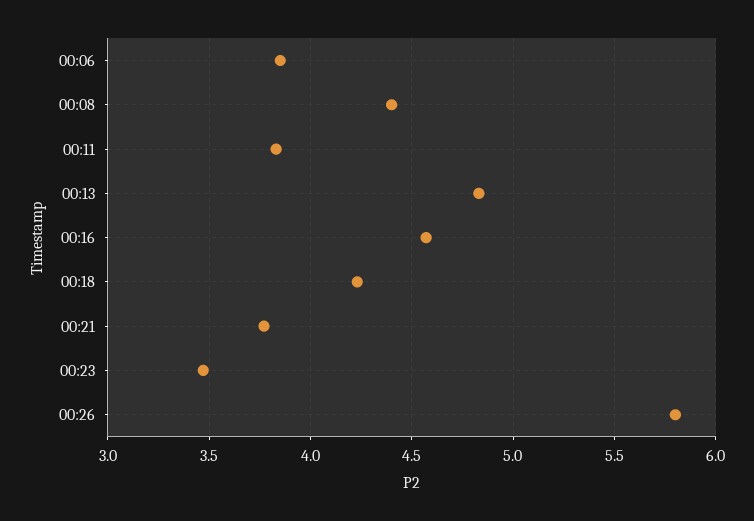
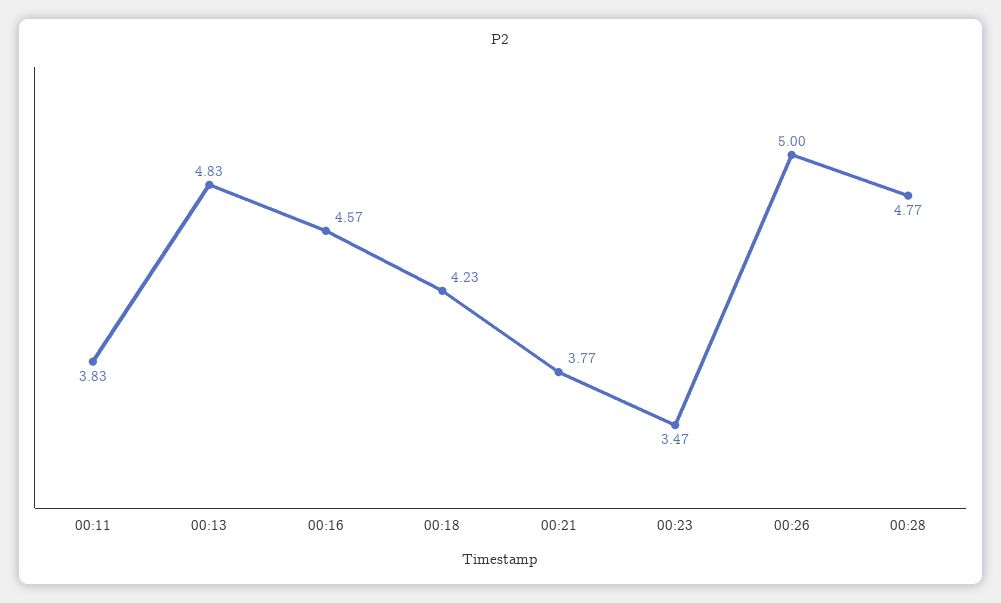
00:06: 3.85 -> none
00:08: 4.4 -> none
00:26: 5.8 -> 5
00:28: none -> 4.77

